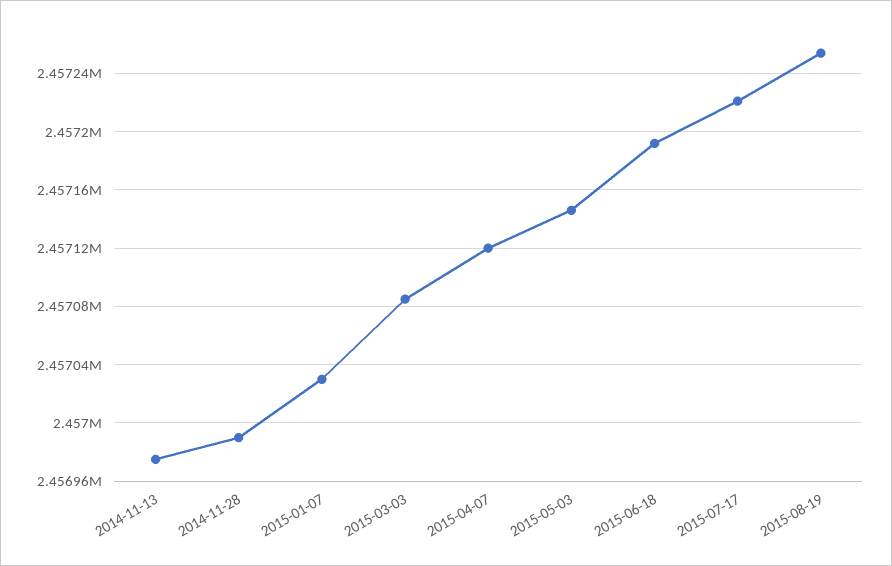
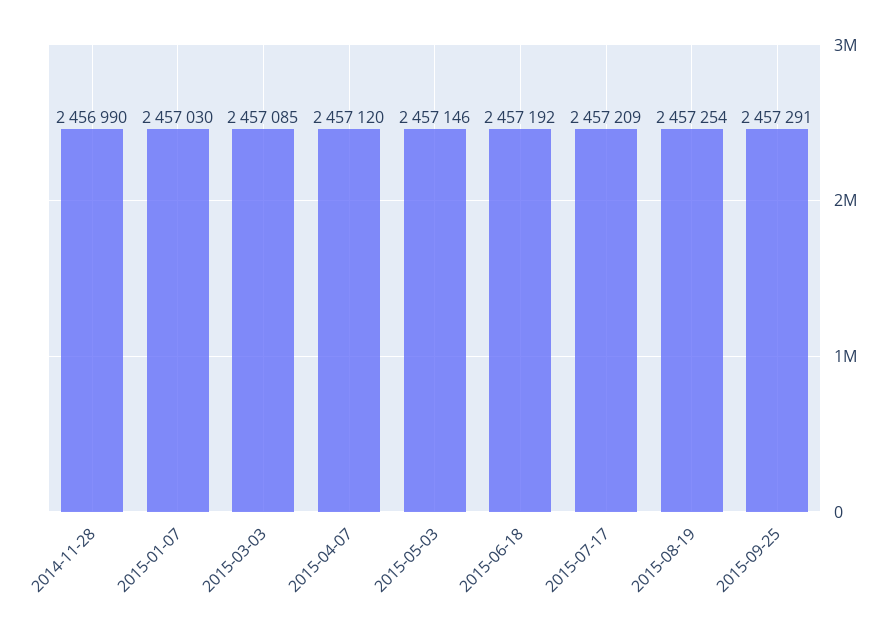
2014-11-13: 2456975 -> none
2015-07-17: 2457220 -> 2457209
2015-09-25: none -> 2457291

